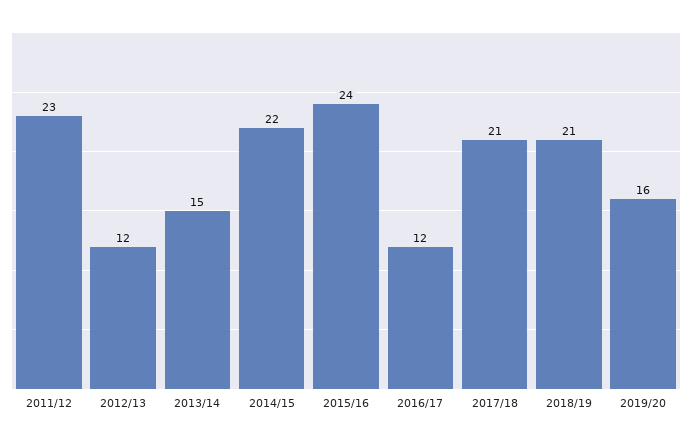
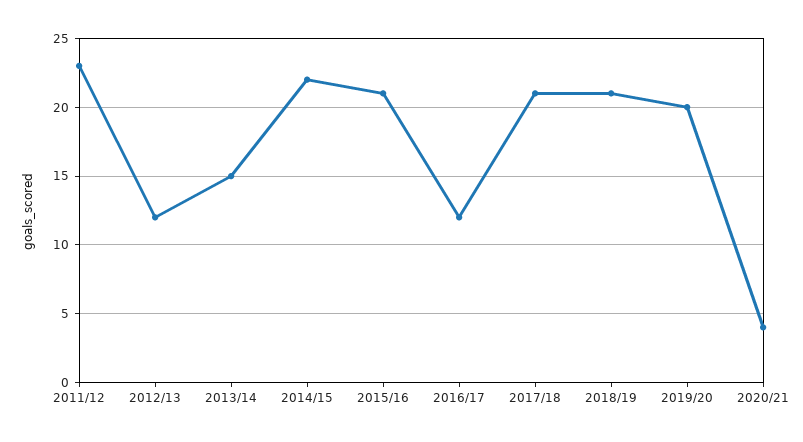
2015/16: 24 -> 21
2019/20: 16 -> 20
2020/21: none -> 4

